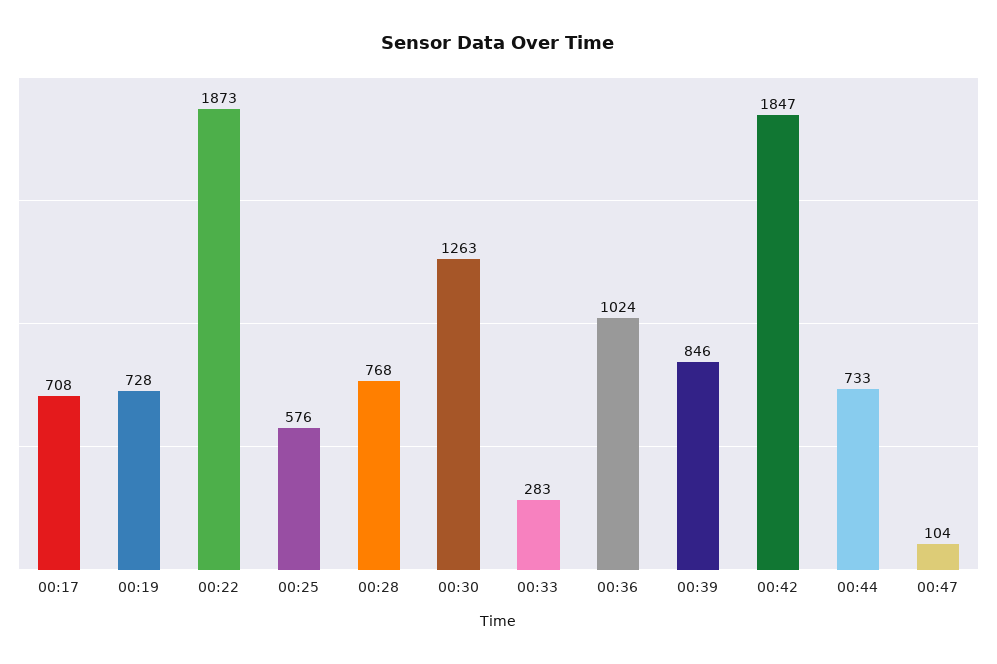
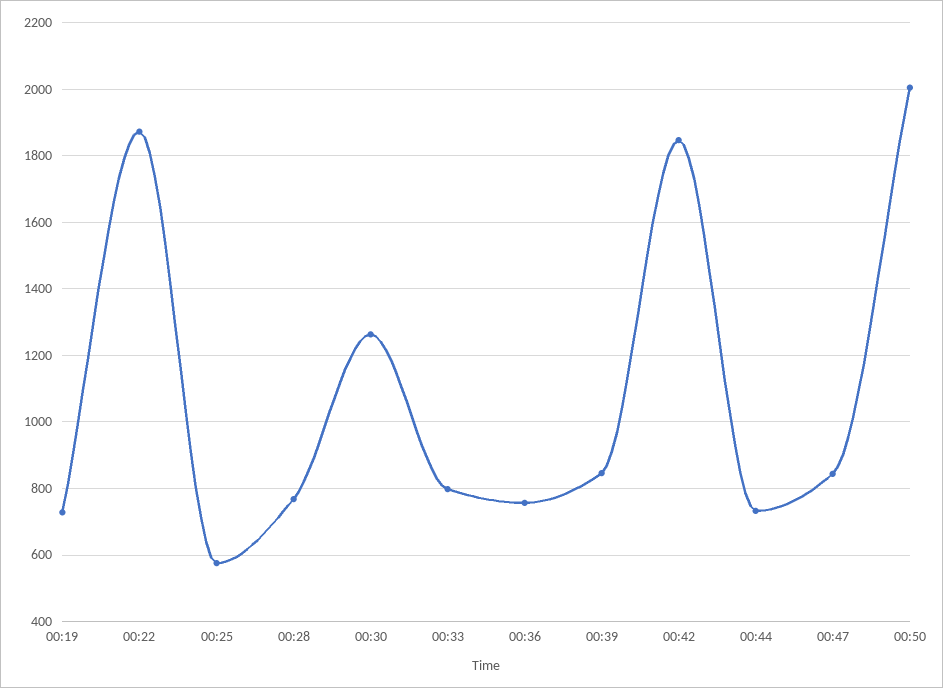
00:17: 708 -> none
00:33: 283 -> 800
00:36: 1024 -> 760
00:47: 104 -> 840
00:50: none -> 2000

